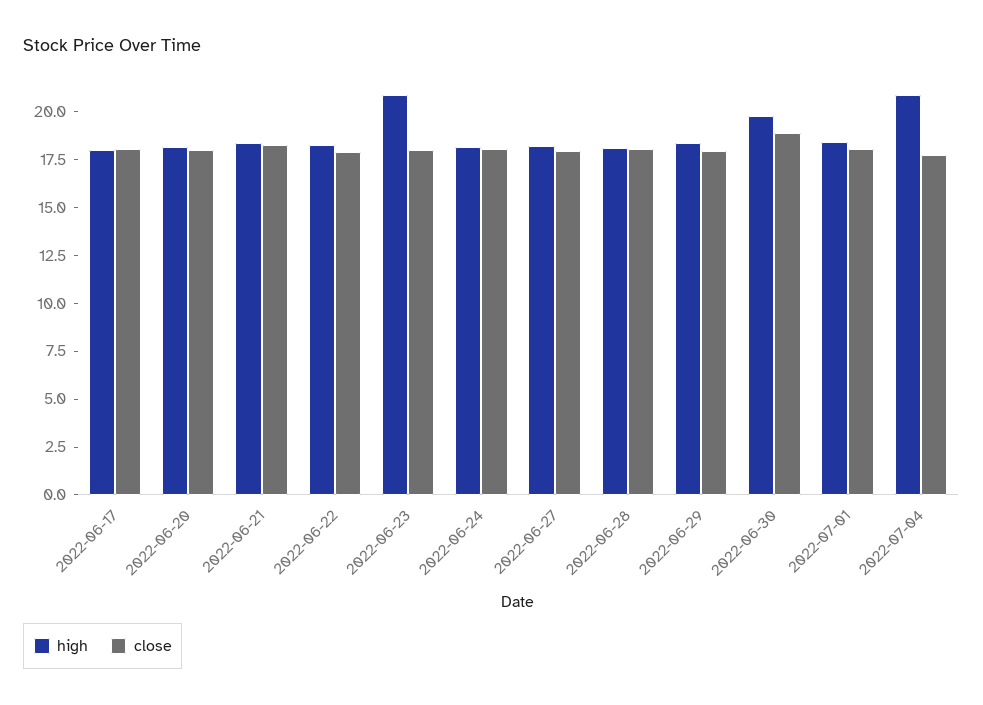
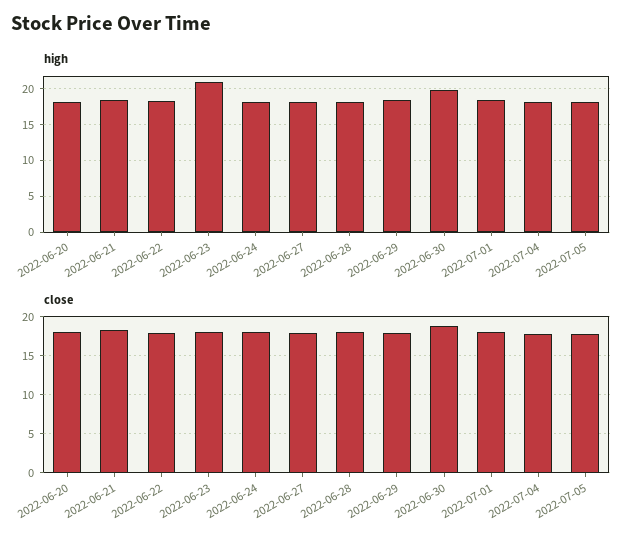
high, 2022-06-17: 18 -> none
close, 2022-06-17: 18 -> none
high, 2022-07-04: 21 -> 18
high, 2022-07-05: none -> 18
close, 2022-07-05: none -> 18

